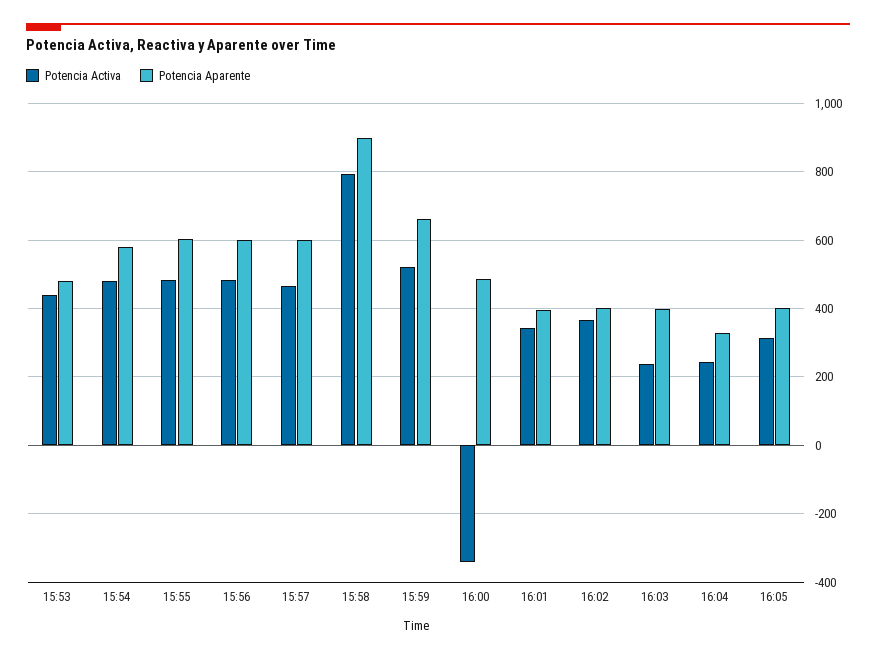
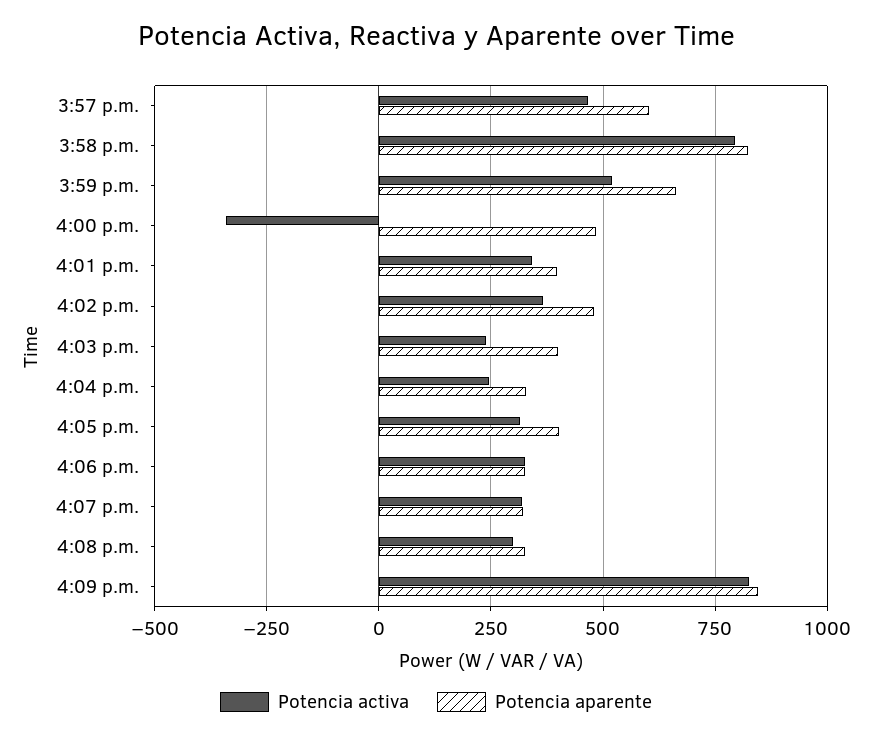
Potencia Activa, 15:53: 440 -> none
Potencia Aparente, 15:53: 480 -> none
Potencia Activa, 15:54: 480 -> none
Potencia Aparente, 15:54: 580 -> none
Potencia Activa, 15:55: 480 -> none
Potencia Aparente, 15:55: 600 -> none
Potencia Activa, 15:56: 480 -> none
Potencia Aparente, 15:56: 600 -> none
Potencia Aparente, 15:58: 900 -> 825
Potencia Aparente, 16:02: 400 -> 475
Potencia Activa, 4:06 p.m.: none -> 325
Potencia Aparente, 4:06 p.m.: none -> 325
Potencia Activa, 4:07 p.m.: none -> 325
Potencia Aparente, 4:07 p.m.: none -> 325
Potencia Activa, 4:08 p.m.: none -> 300
Potencia Aparente, 4:08 p.m.: none -> 325
Potencia Activa, 4:09 p.m.: none -> 825
Potencia Aparente, 4:09 p.m.: none -> 850

